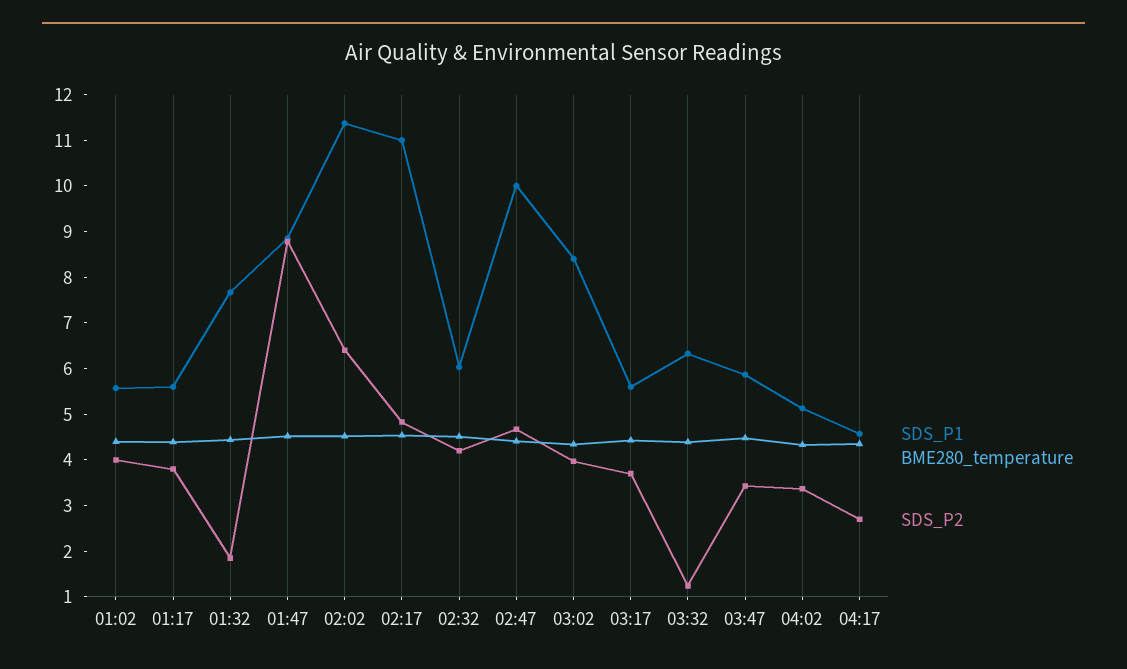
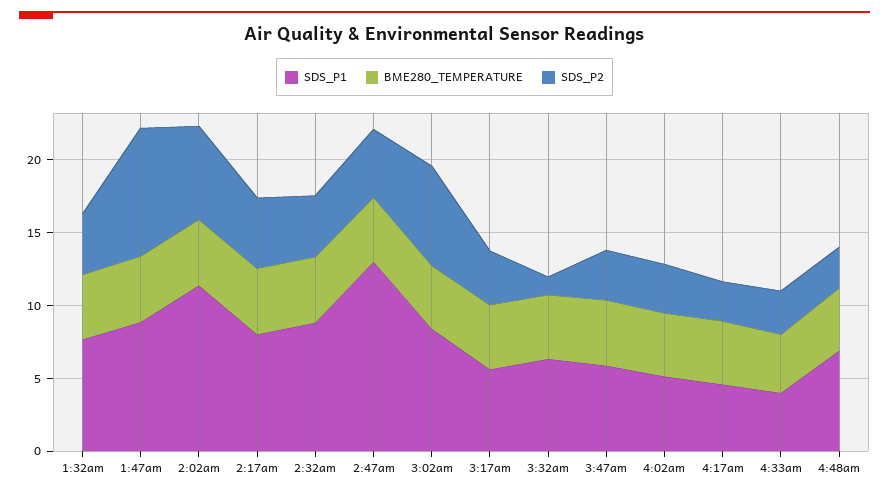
SDS_P1, 01:02: 5.6 -> none
BME280_temperature, 01:02: 4.4 -> none
SDS_P2, 01:02: 4 -> none
SDS_P1, 01:17: 5.6 -> none
BME280_temperature, 01:17: 4.4 -> none
SDS_P2, 01:17: 3.8 -> none
SDS_P2, 01:32: 1.8 -> 4
SDS_P1, 02:17: 11 -> 8
SDS_P1, 02:32: 6 -> 9
SDS_P1, 02:47: 10 -> 13
SDS_P2, 03:02: 4 -> 7
SDS_P1, 4:33am: none -> 4
BME280_temperature, 4:33am: none -> 4
SDS_P2, 4:33am: none -> 3
SDS_P1, 4:48am: none -> 7
BME280_temperature, 4:48am: none -> 4
SDS_P2, 4:48am: none -> 3

